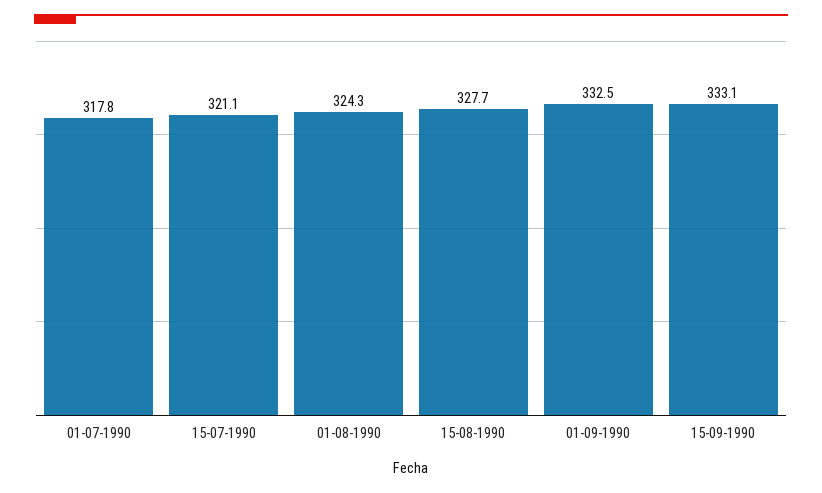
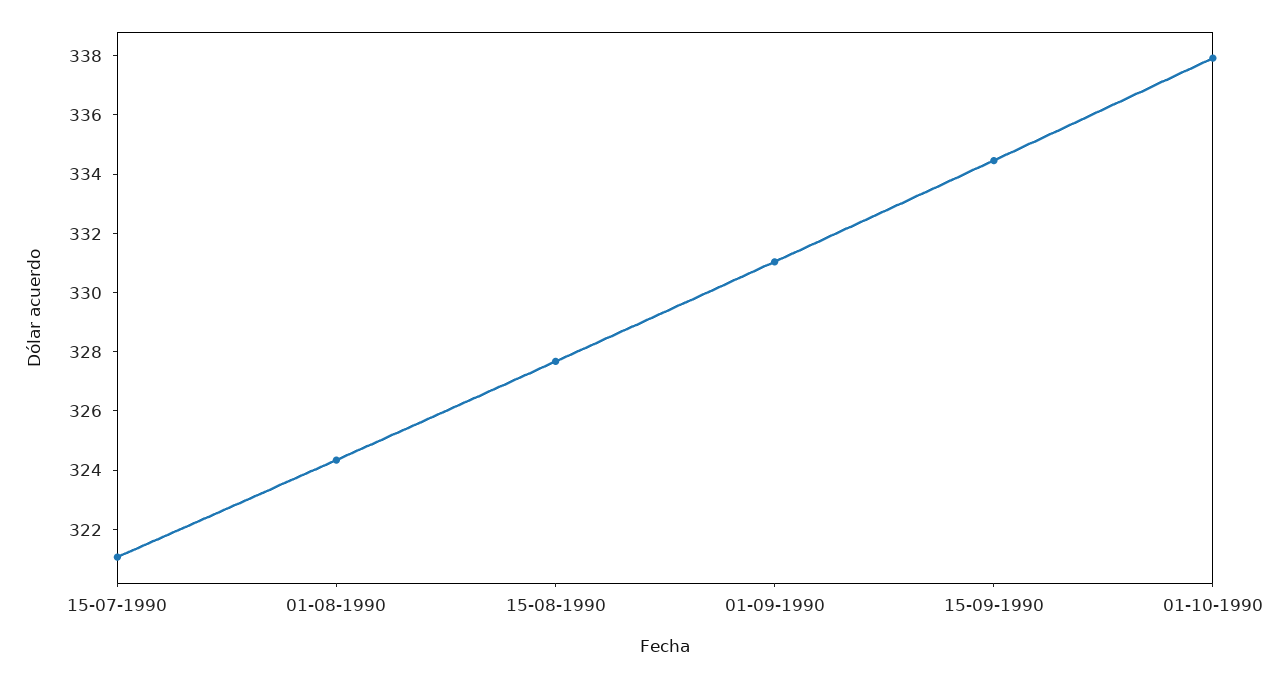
01-07-1990: 317.8 -> none
01-09-1990: 332.5 -> 331
15-09-1990: 333.1 -> 334.5
01-10-1990: none -> 338

